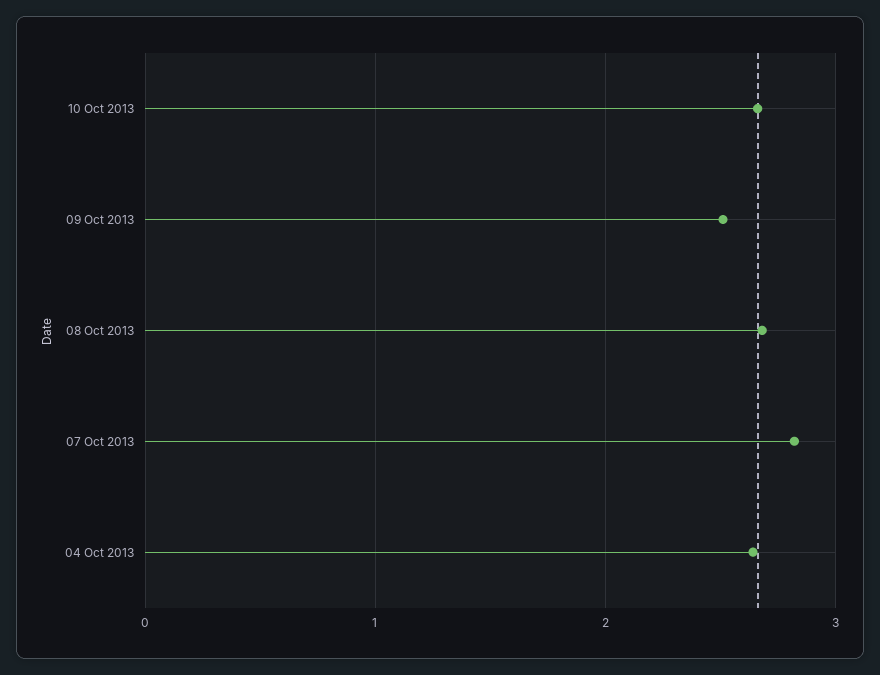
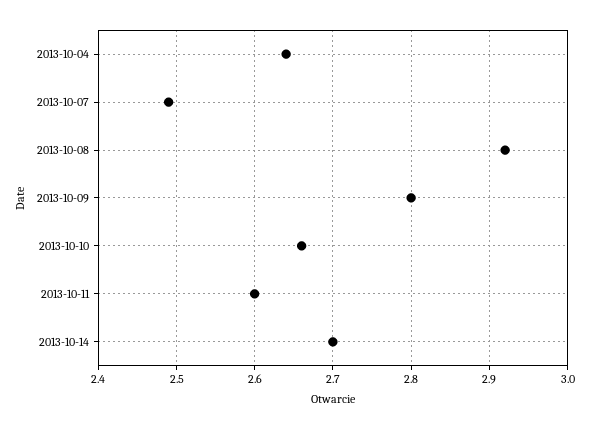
09 Oct 2013: 2.5 -> 2.8
08 Oct 2013: 2.7 -> 2.92
07 Oct 2013: 2.8 -> 2.49
2013-10-11: none -> 2.6
2013-10-14: none -> 2.7

